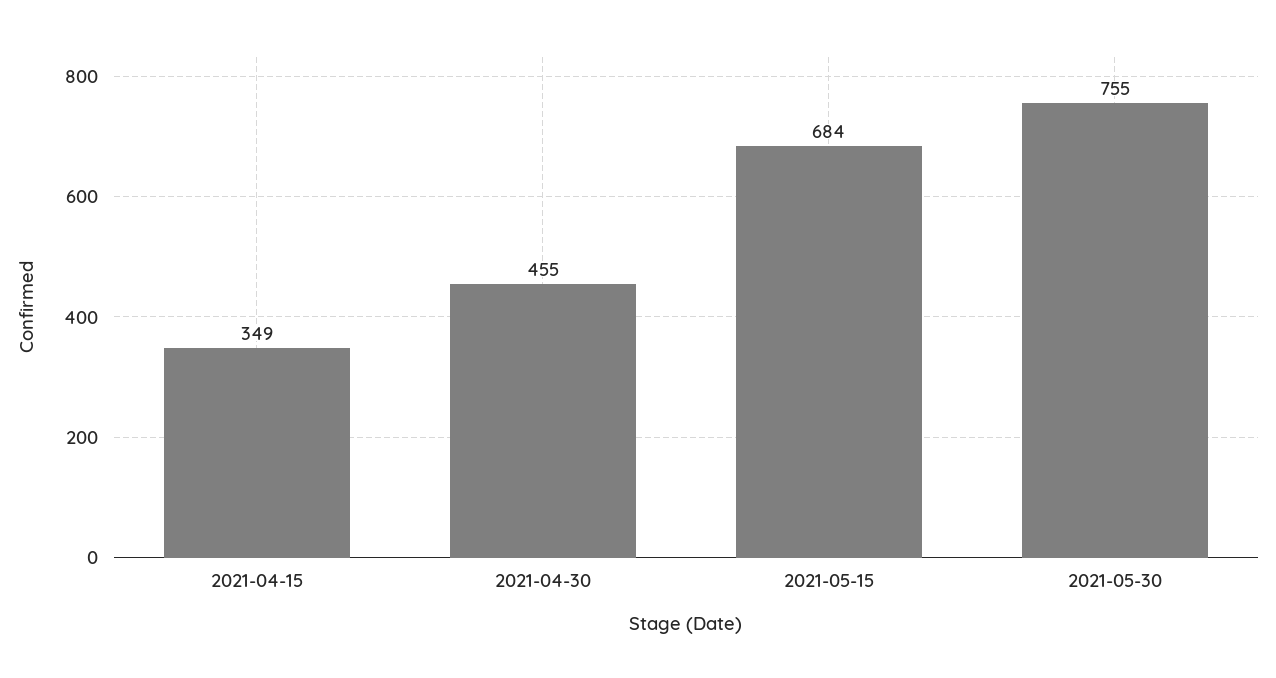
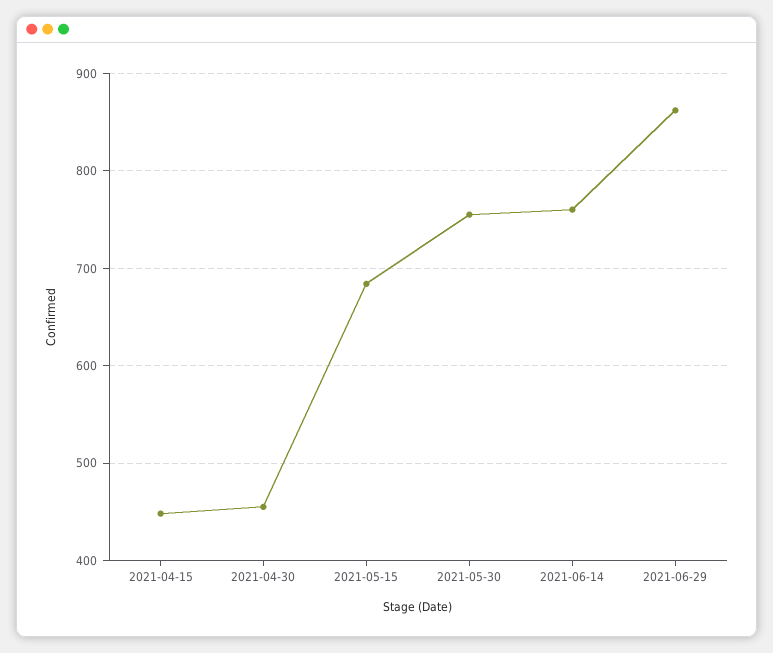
2021-04-15: 349 -> 450
2021-06-14: none -> 760
2021-06-29: none -> 860

